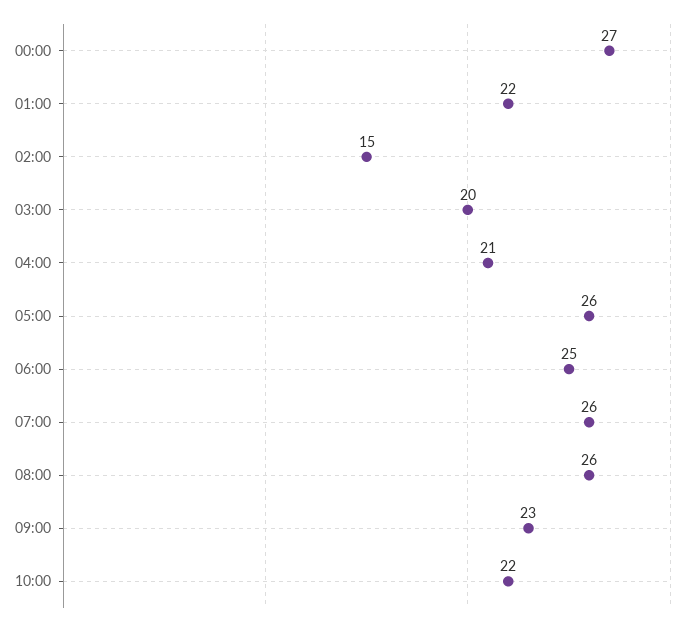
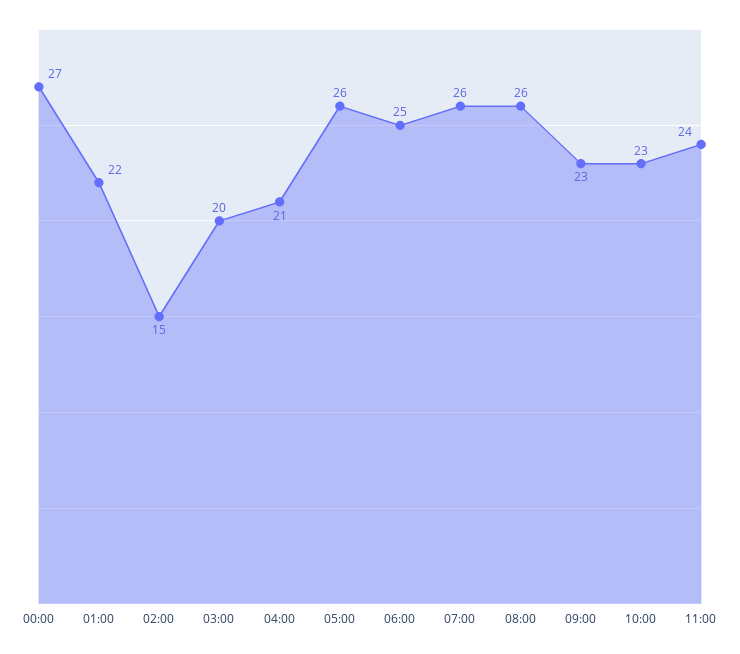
10:00: 22 -> 23
11:00: none -> 24

